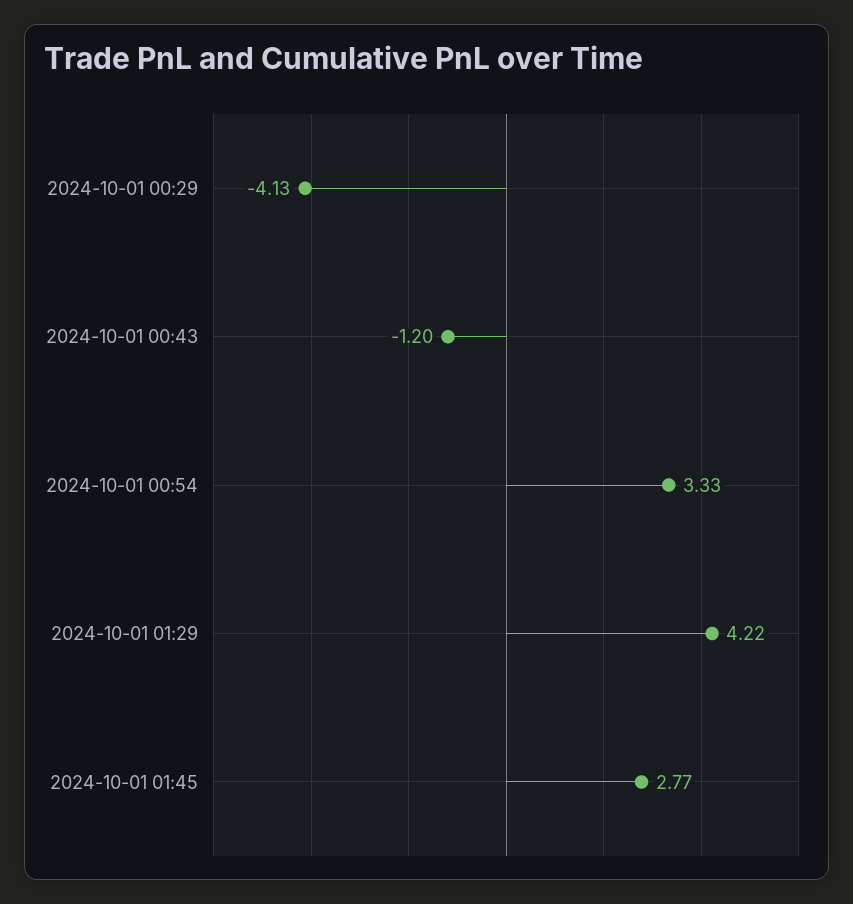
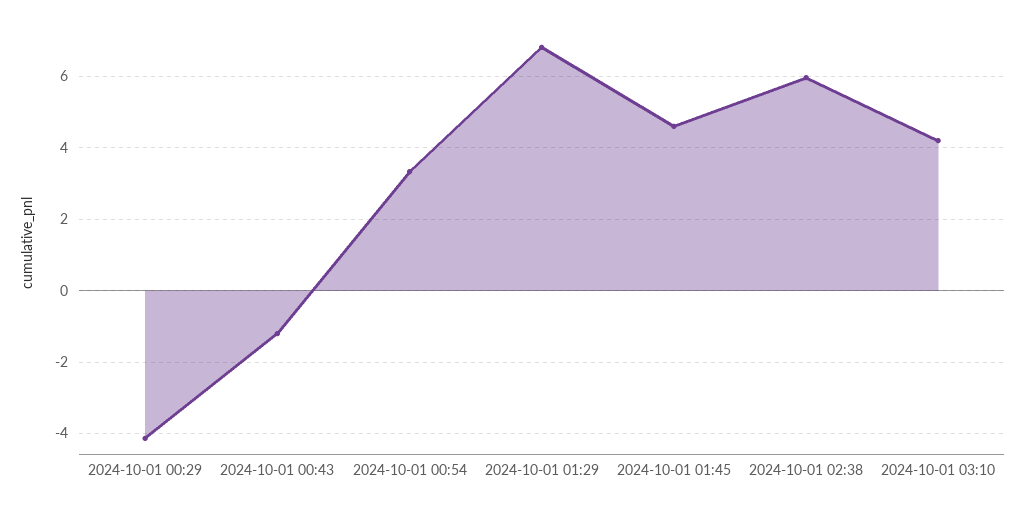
2024-10-01 01:29: 4.22 -> 6.8
2024-10-01 01:45: 2.77 -> 4.6
2024-10-01 02:38: none -> 6
2024-10-01 03:10: none -> 4.2

